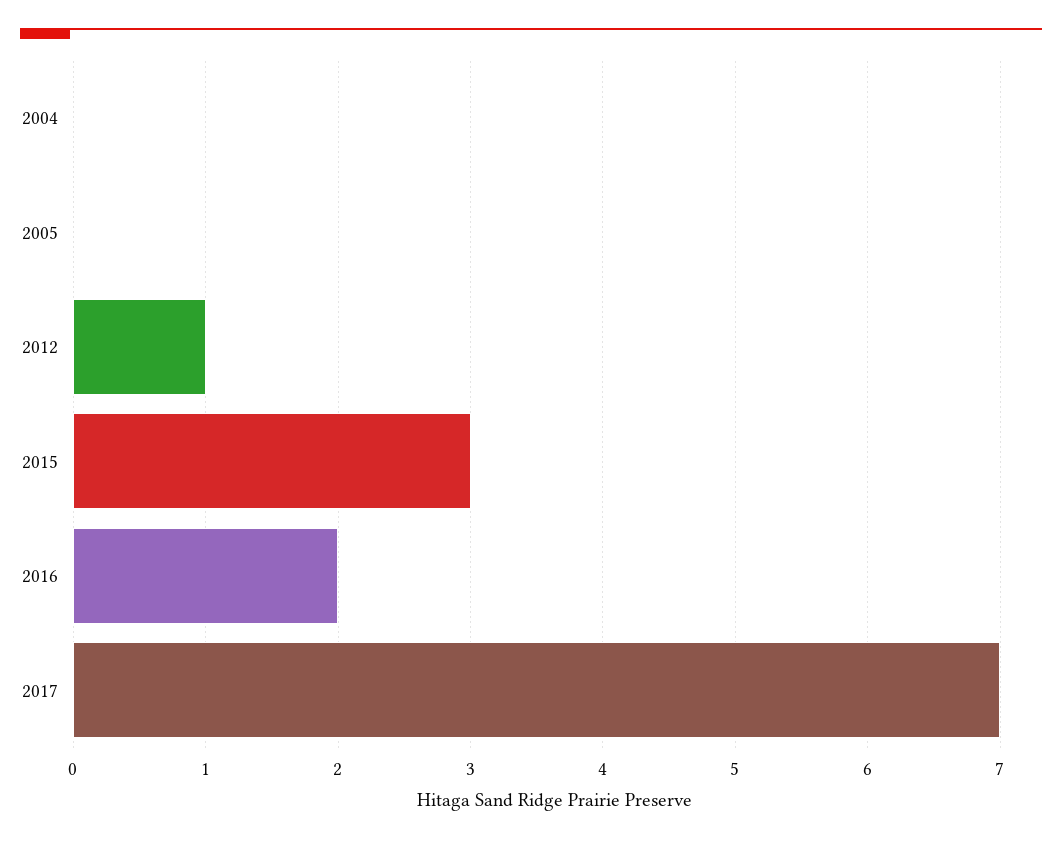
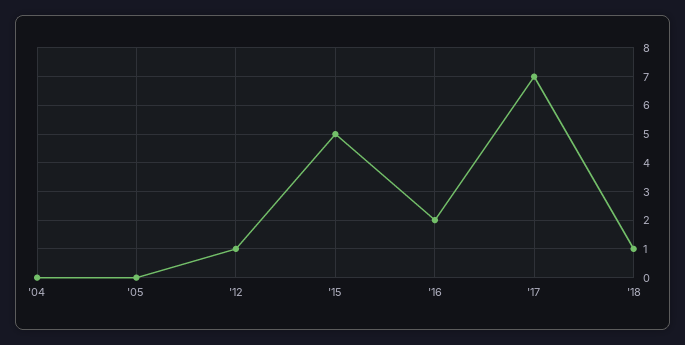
2015: 3 -> 5
'18: none -> 1

